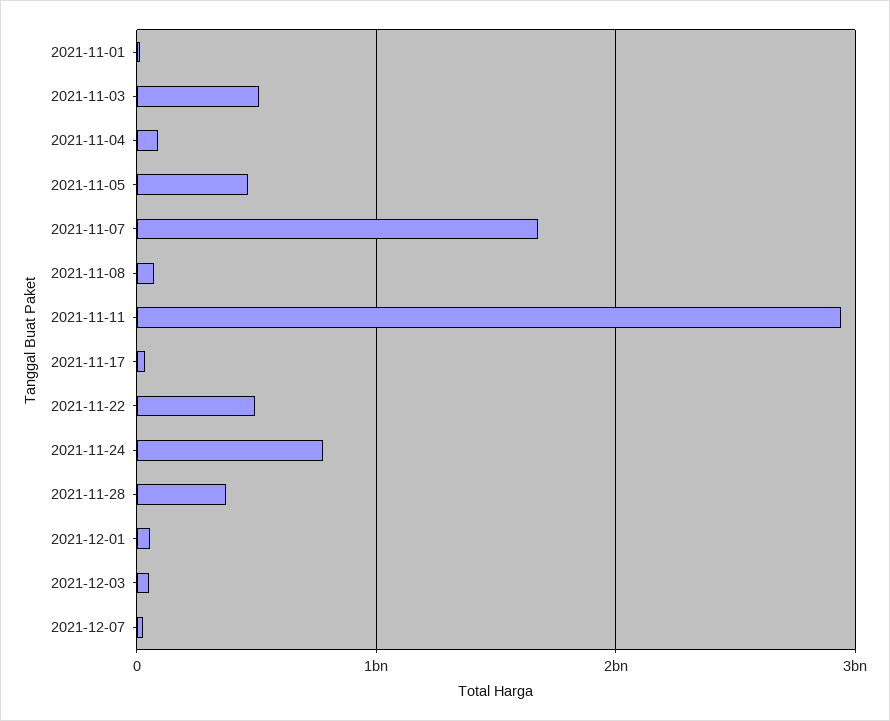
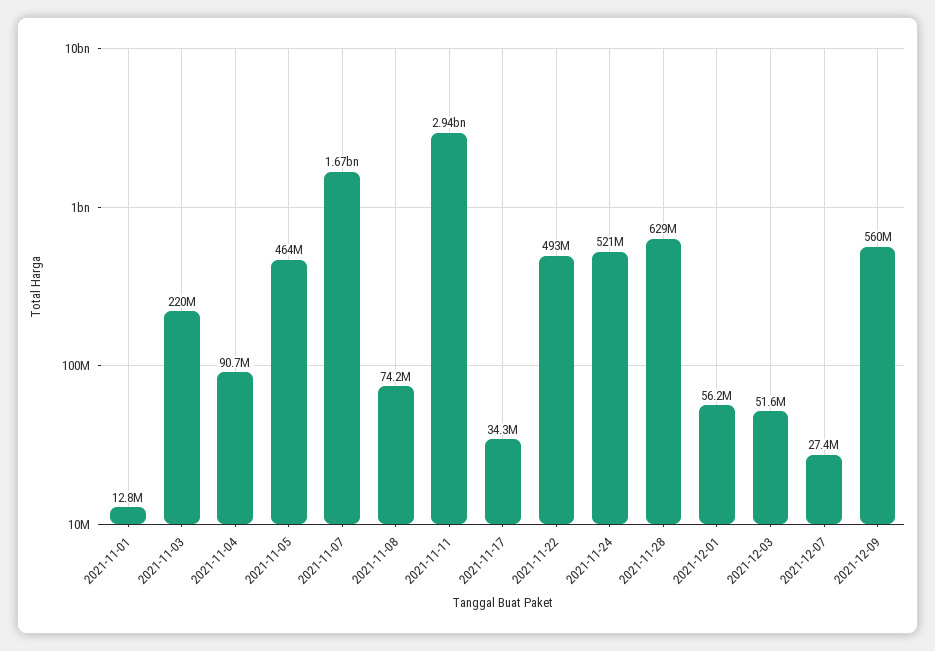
2021-11-03: 500000000 -> 220000000
2021-11-24: 800000000 -> 521000000
2021-11-28: 400000000 -> 629000000
2021-12-09: none -> 560000000

